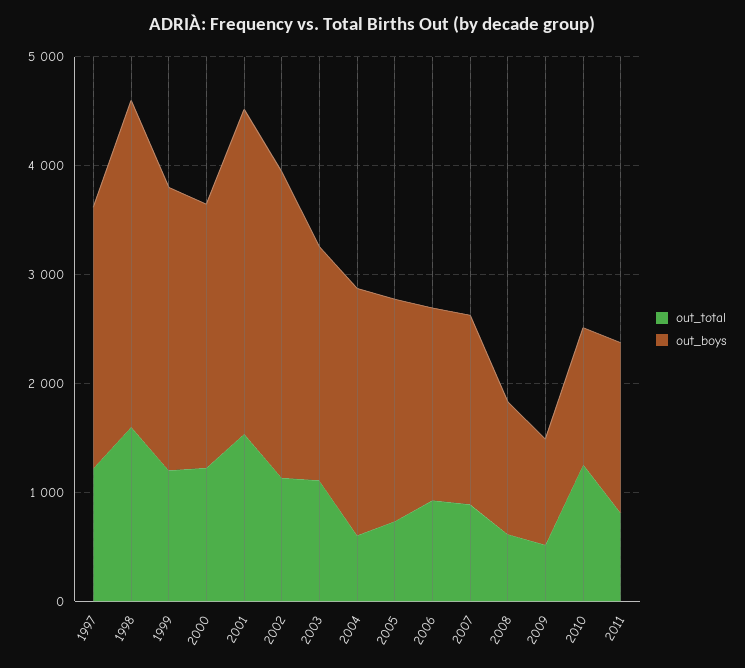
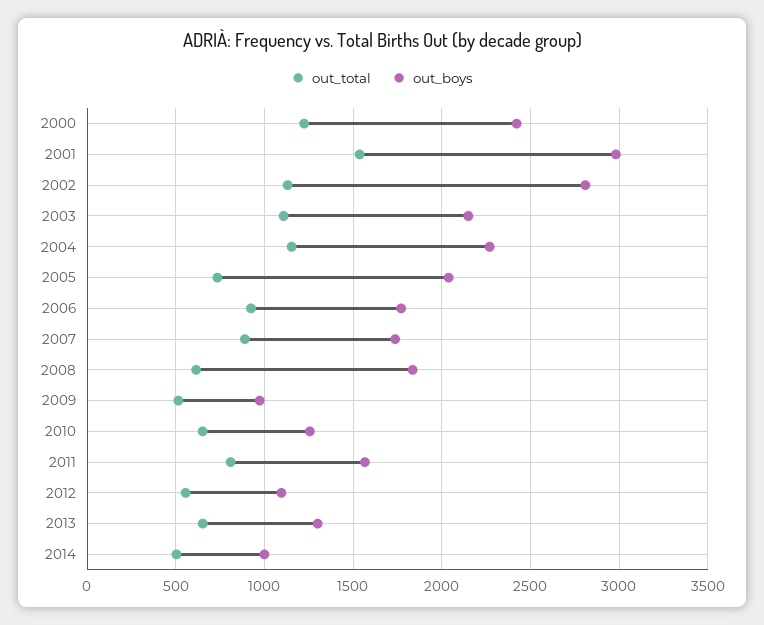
out_total, 1997: 1200 -> none
out_boys, 1997: 2400 -> none
out_total, 1998: 1600 -> none
out_boys, 1998: 3000 -> none
out_total, 1999: 1200 -> none
out_boys, 1999: 2600 -> none
out_total, 2004: 600 -> 1150
out_boys, 2008: 1200 -> 1850
out_total, 2010: 1200 -> 650
out_total, 2012: none -> 550
out_boys, 2012: none -> 1100
out_total, 2013: none -> 650
out_boys, 2013: none -> 1300
out_total, 2014: none -> 500
out_boys, 2014: none -> 1000

